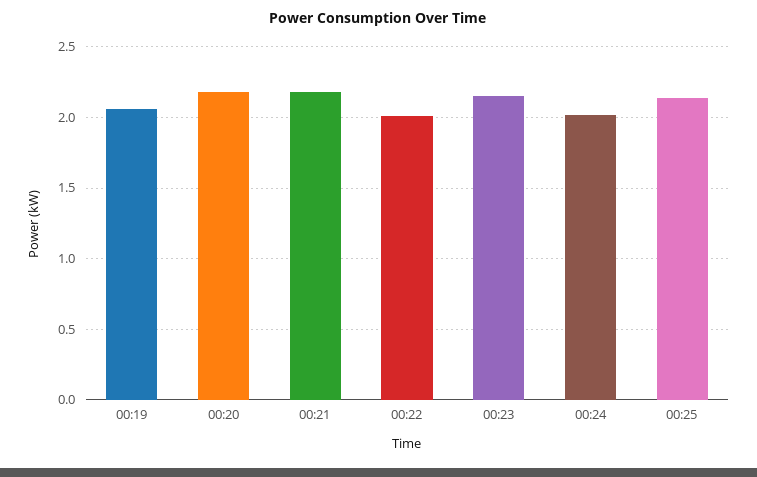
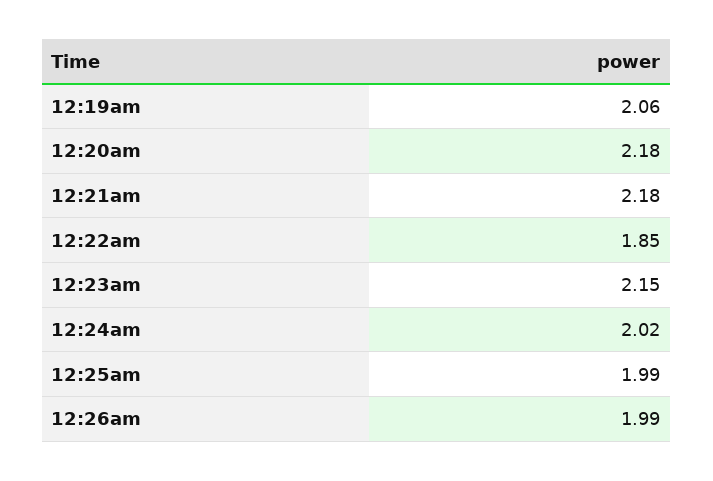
00:22: 2 -> 1.85
00:25: 2.15 -> 1.99
12:26am: none -> 1.99

